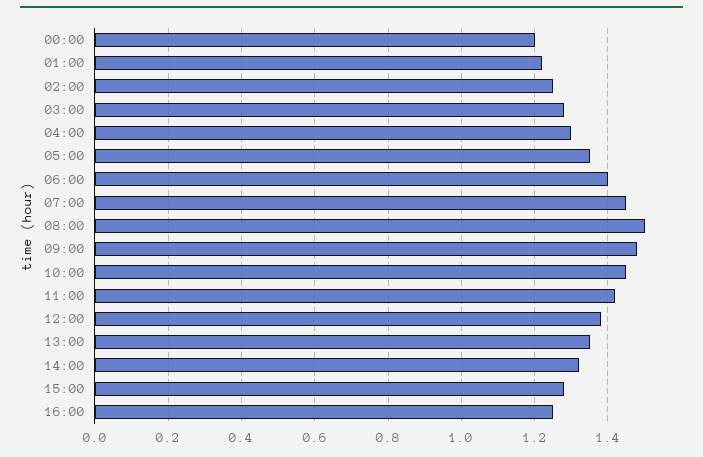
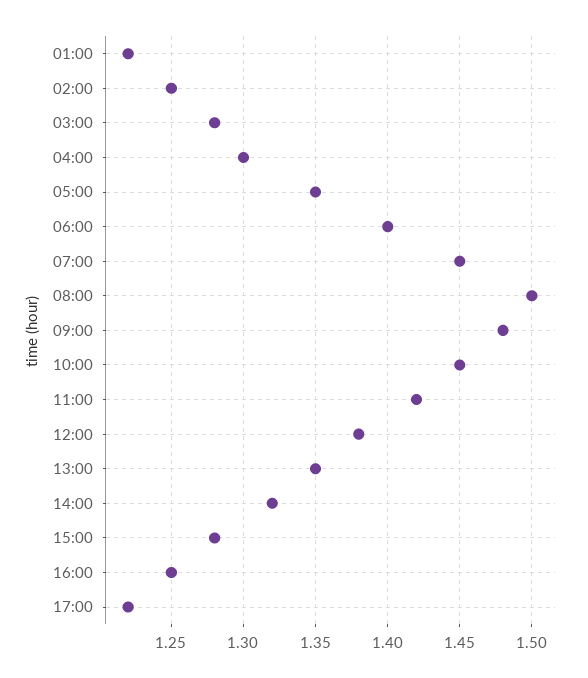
00:00: 1.2 -> none
17:00: none -> 1.22

